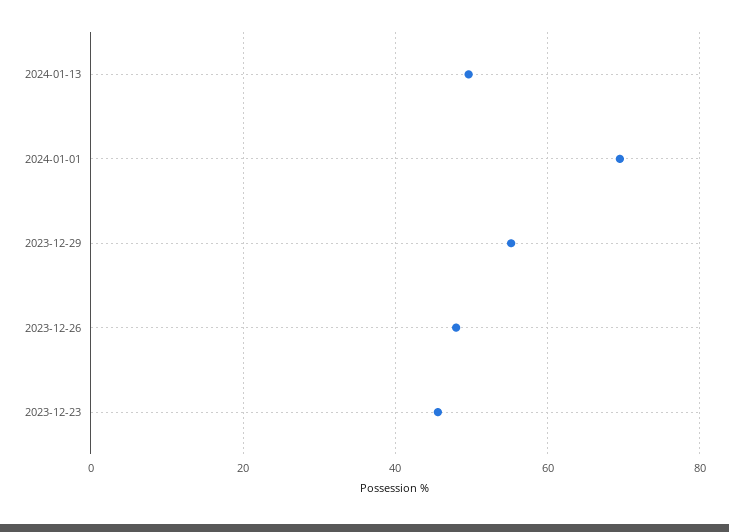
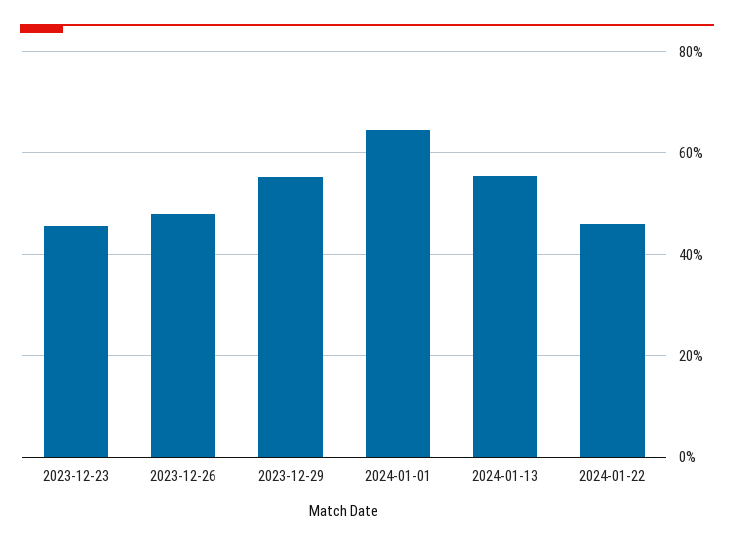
2024-01-13: 50 -> 56
2024-01-01: 70 -> 64
2024-01-22: none -> 46

